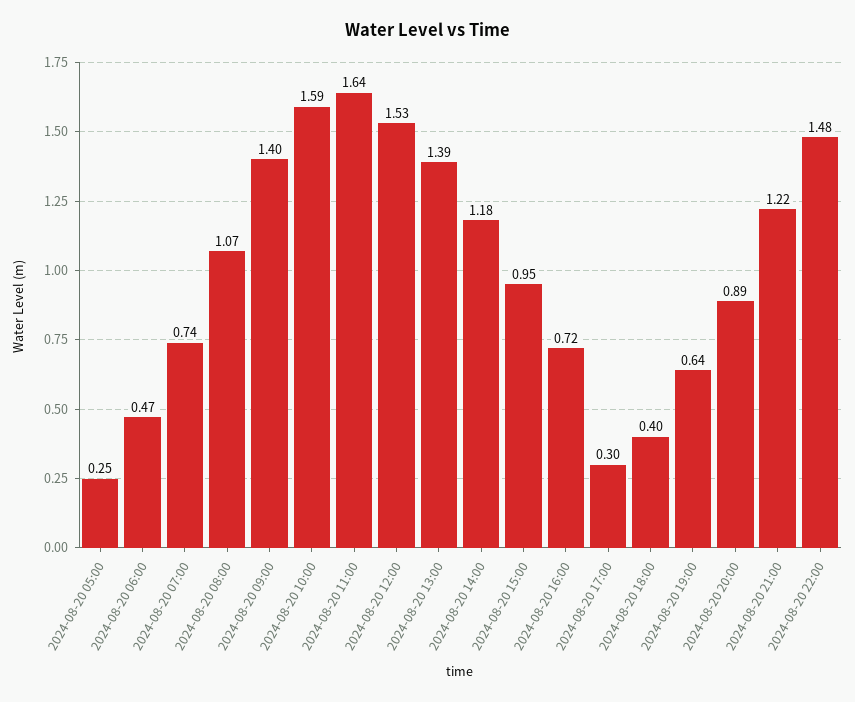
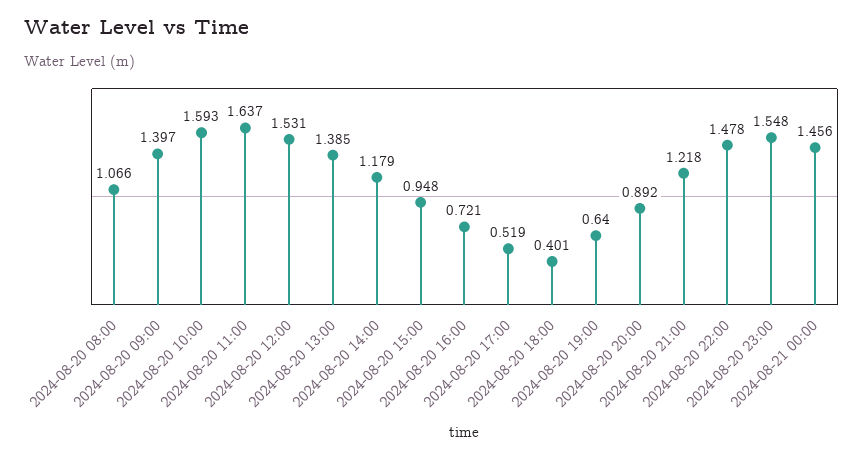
2024-08-20 05:00: 0.25 -> none
2024-08-20 06:00: 0.47 -> none
2024-08-20 07:00: 0.74 -> none
2024-08-20 17:00: 0.3 -> 0.519
2024-08-20 23:00: none -> 1.548
2024-08-21 00:00: none -> 1.456

